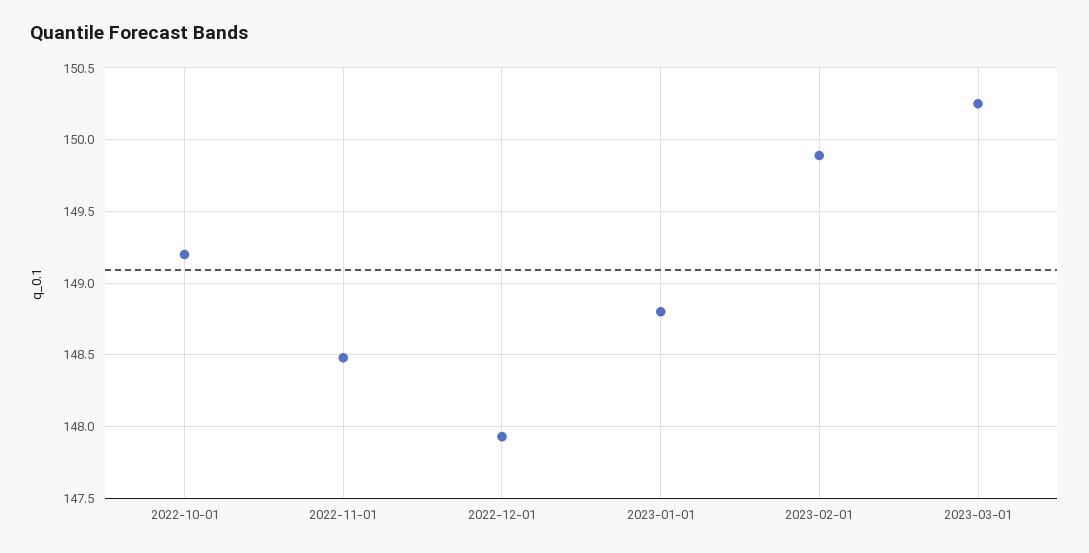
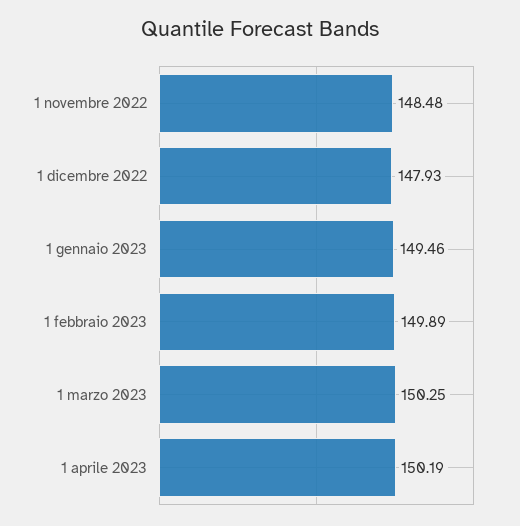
2022-10-01: 149.2 -> none
2023-01-01: 148.8 -> 149.46
1 aprile 2023: none -> 150.19

